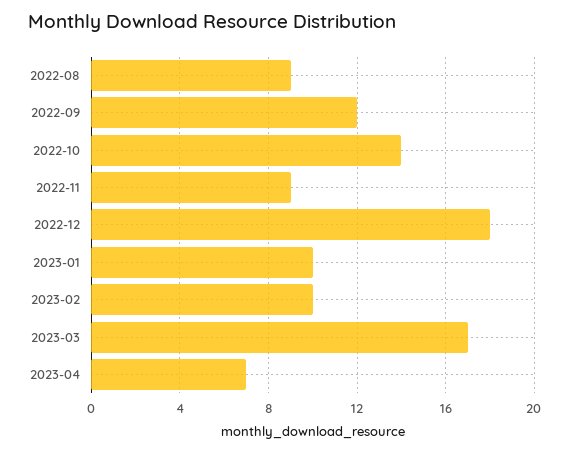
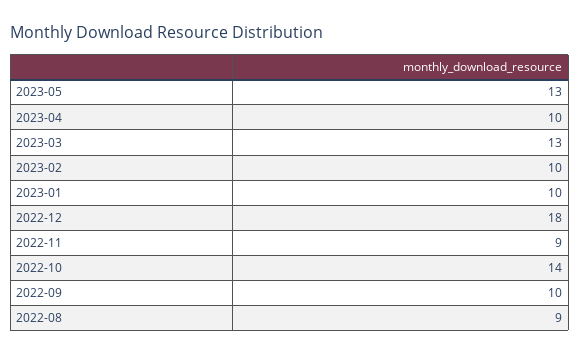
2022-09: 12 -> 10
2023-03: 17 -> 13
2023-04: 7 -> 10
2023-05: none -> 13

